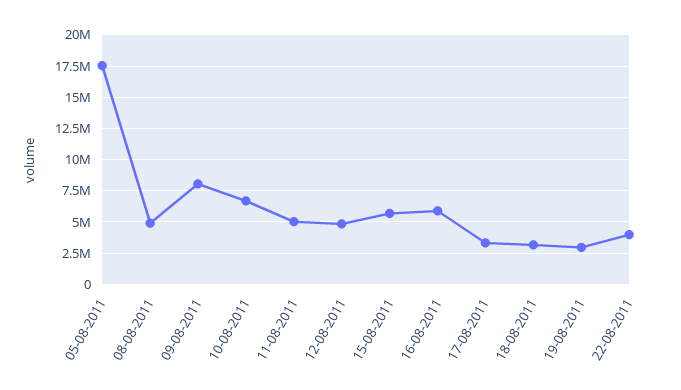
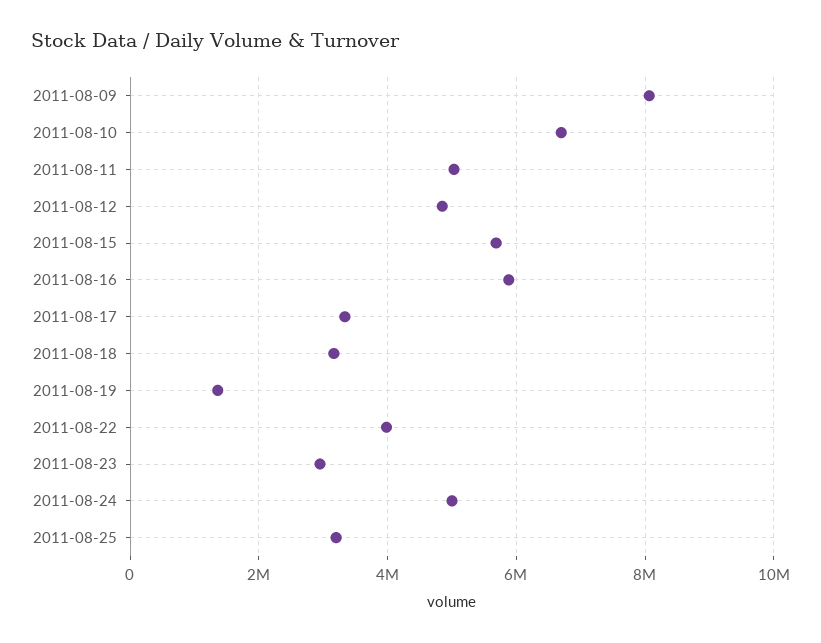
05-08-2011: 17500000 -> none
08-08-2011: 5000000 -> none
19-08-2011: 3000000 -> 1400000
2011-08-23: none -> 3000000
2011-08-24: none -> 5000000
2011-08-25: none -> 3200000

